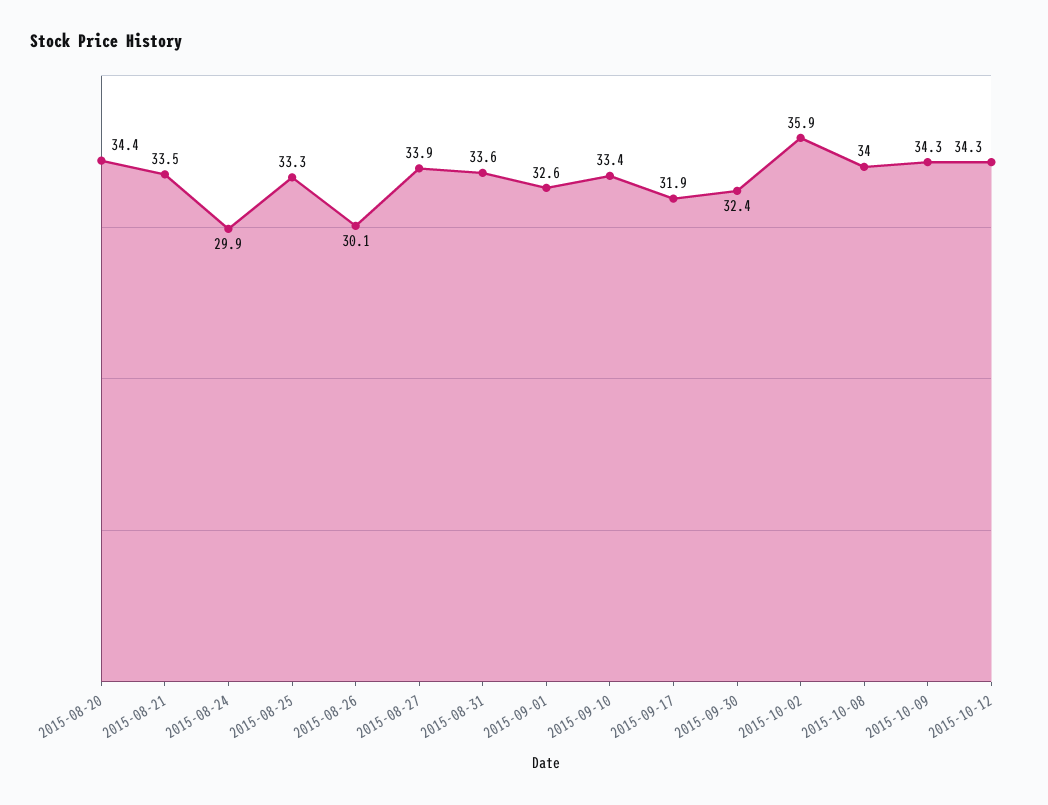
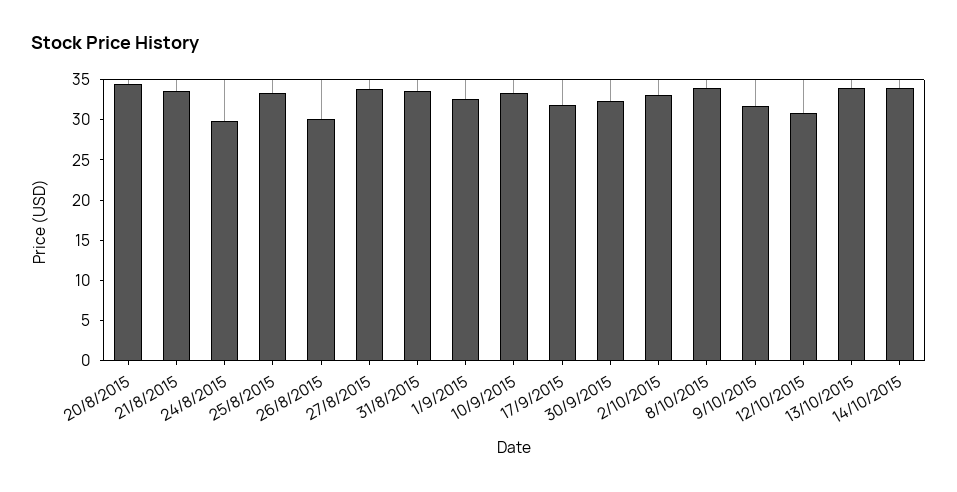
2015-10-02: 35.9 -> 33
2015-10-09: 34.3 -> 32
2015-10-12: 34.3 -> 31
13/10/2015: none -> 34
14/10/2015: none -> 34

